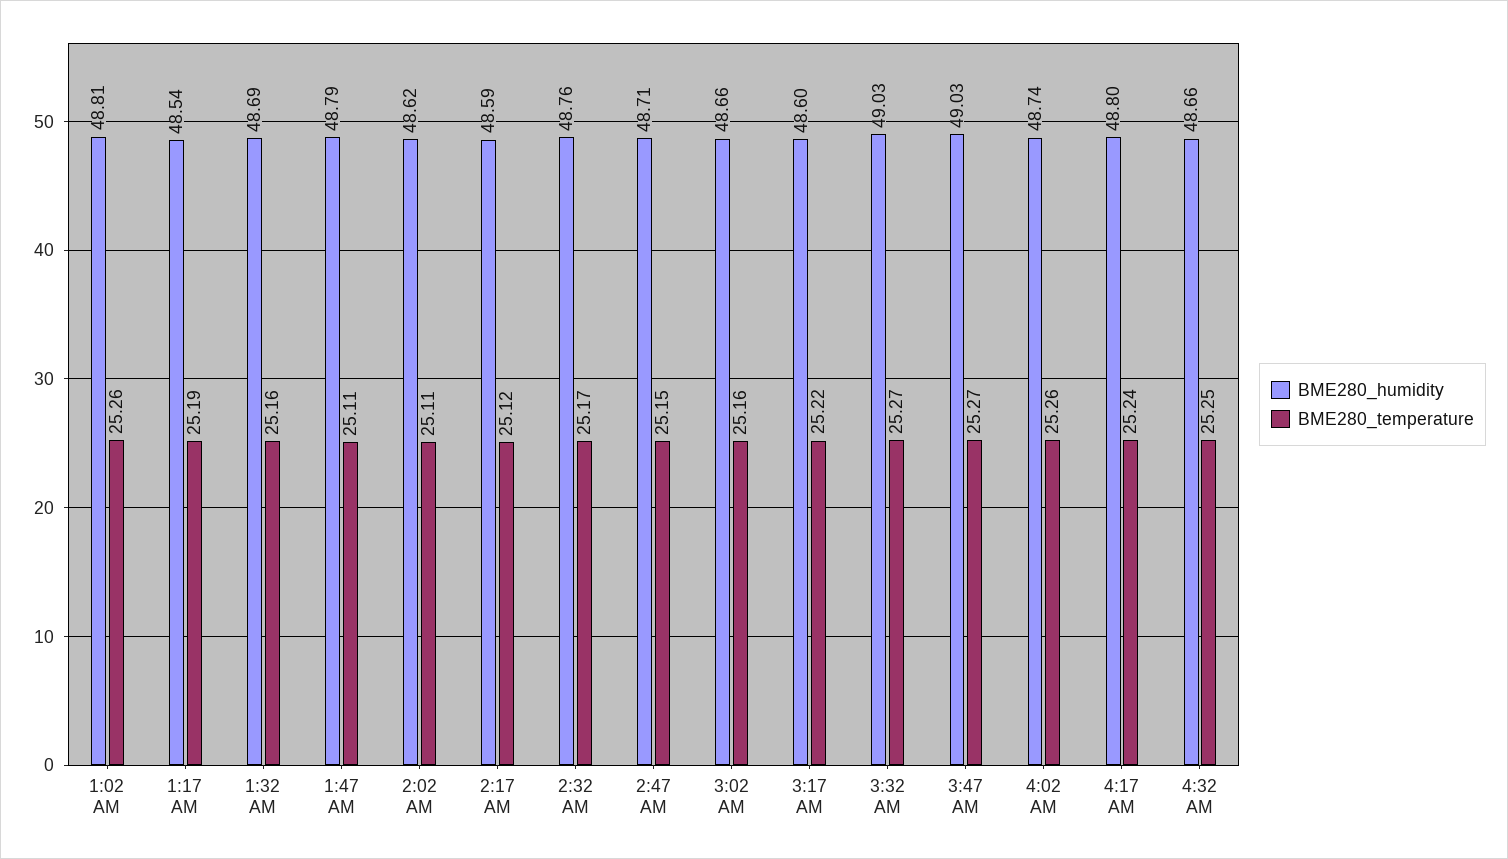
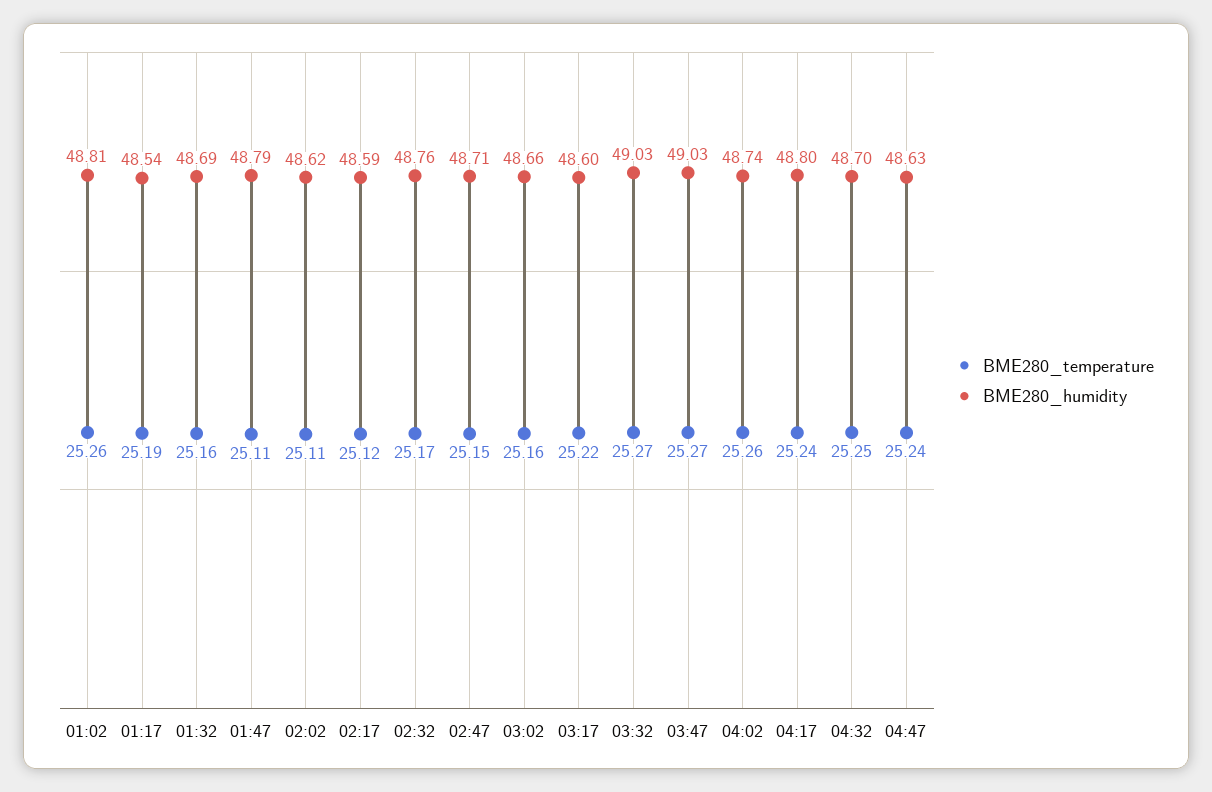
BME280_humidity, 4:32 AM: 48.66 -> 48.7
BME280_temperature, 04:47: none -> 25.24
BME280_humidity, 04:47: none -> 48.63

